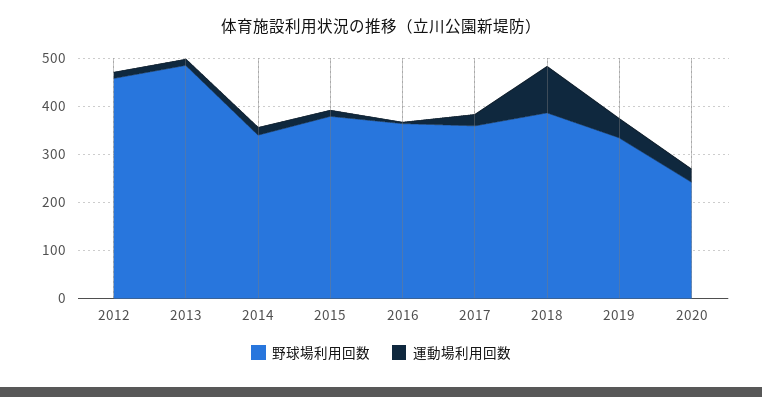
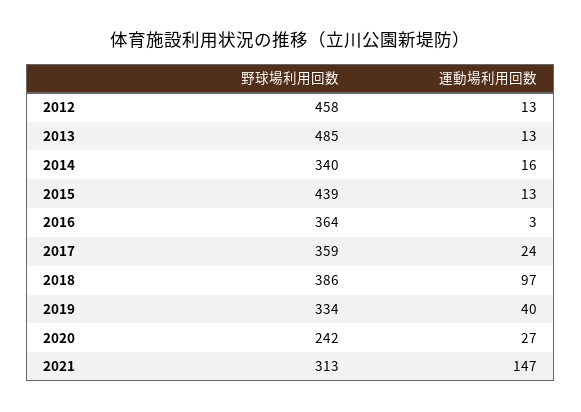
野球場利用回数, 2015: 380 -> 439
野球場利用回数, 2021: none -> 313
運動場利用回数, 2021: none -> 147

